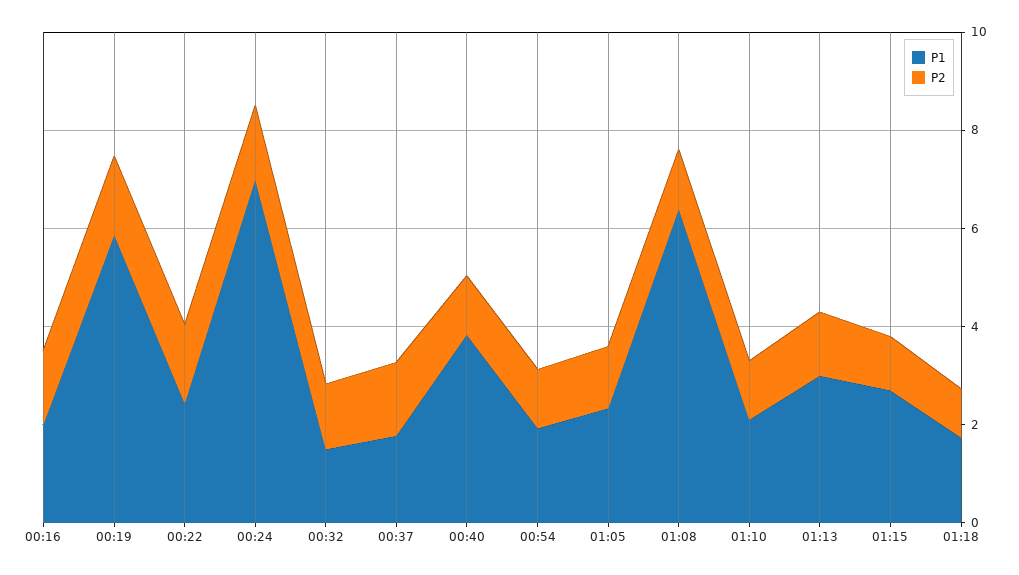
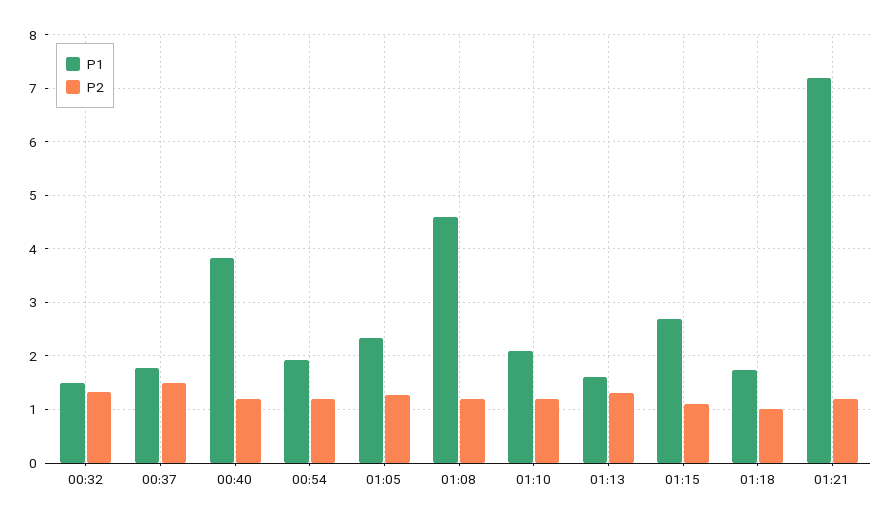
P1, 00:16: 2 -> none
P2, 00:16: 1.5 -> none
P1, 00:19: 6 -> none
P2, 00:19: 1.5 -> none
P1, 00:22: 2.5 -> none
P2, 00:22: 1.5 -> none
P1, 00:24: 7 -> none
P2, 00:24: 1.5 -> none
P1, 01:08: 6.5 -> 4.6
P1, 01:13: 3 -> 1.6
P1, 01:21: none -> 7.2
P2, 01:21: none -> 1.2

